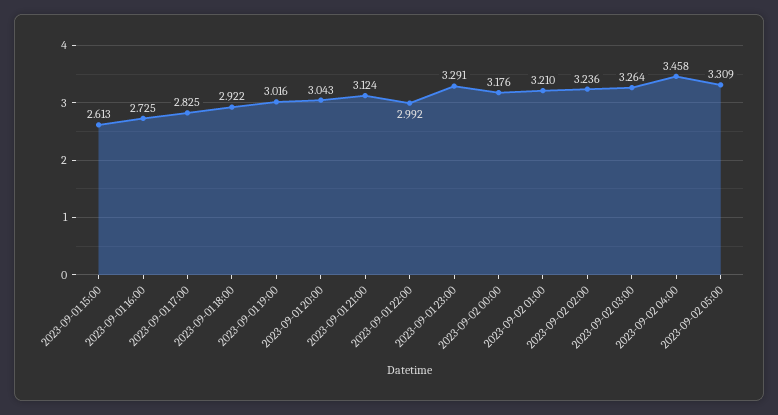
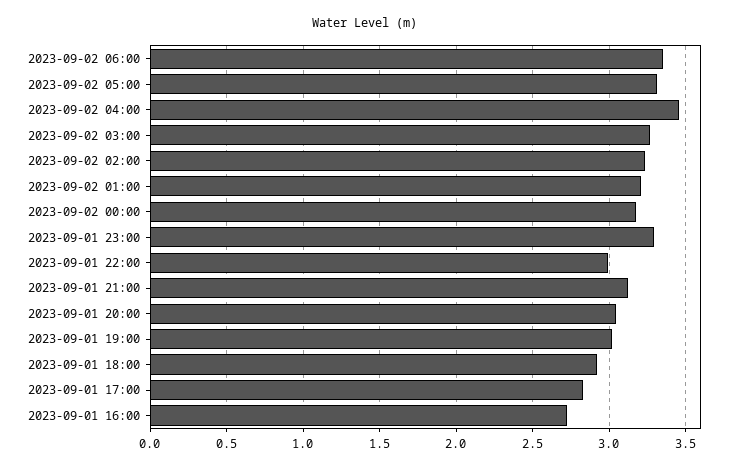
2023-09-01 15:00: 2.613 -> none
2023-09-02 06:00: none -> 3.35

